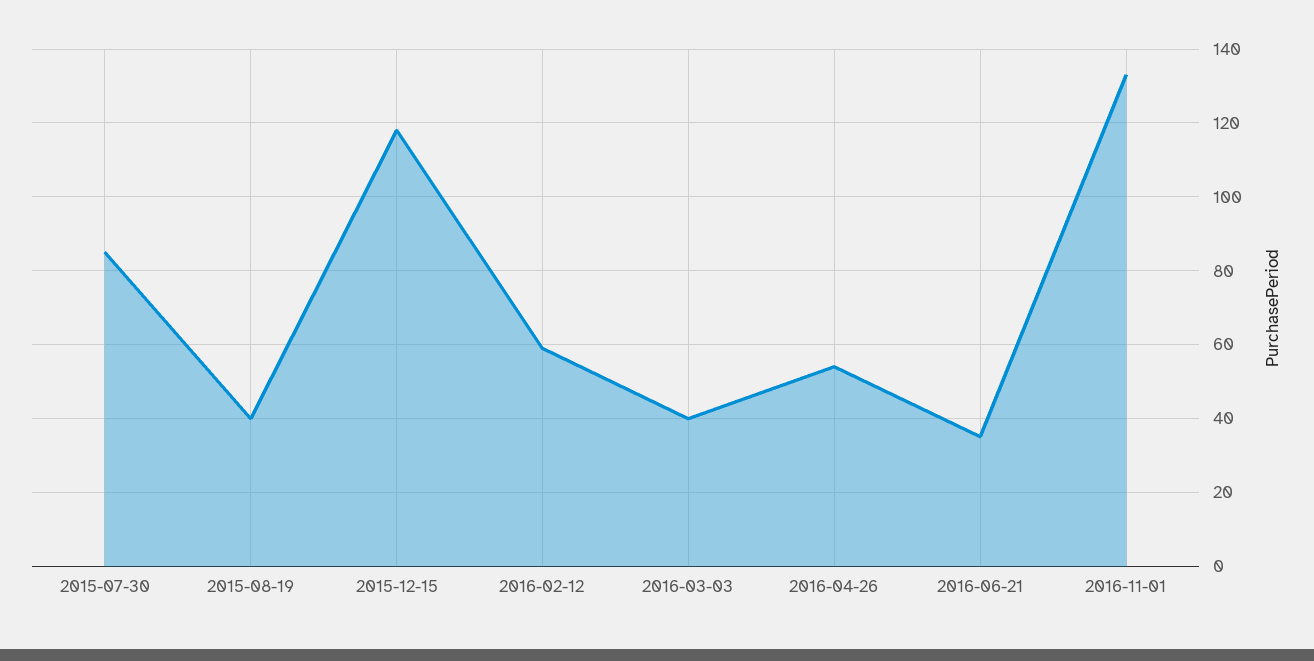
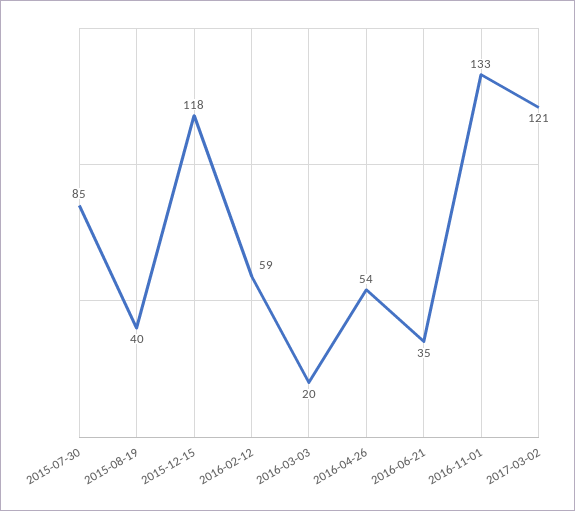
2016-03-03: 40 -> 20
2017-03-02: none -> 121

